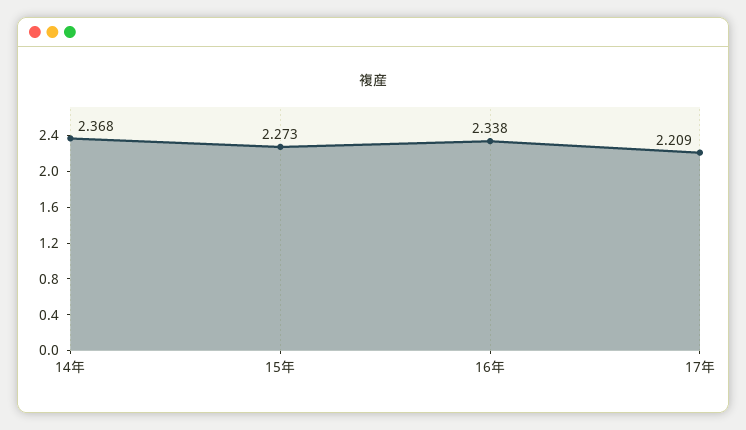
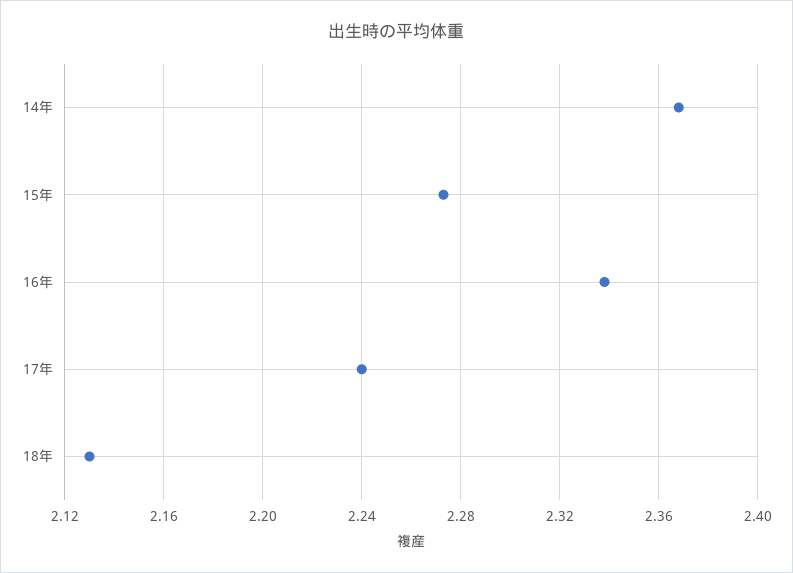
17年: 2.209 -> 2.24
18年: none -> 2.13

